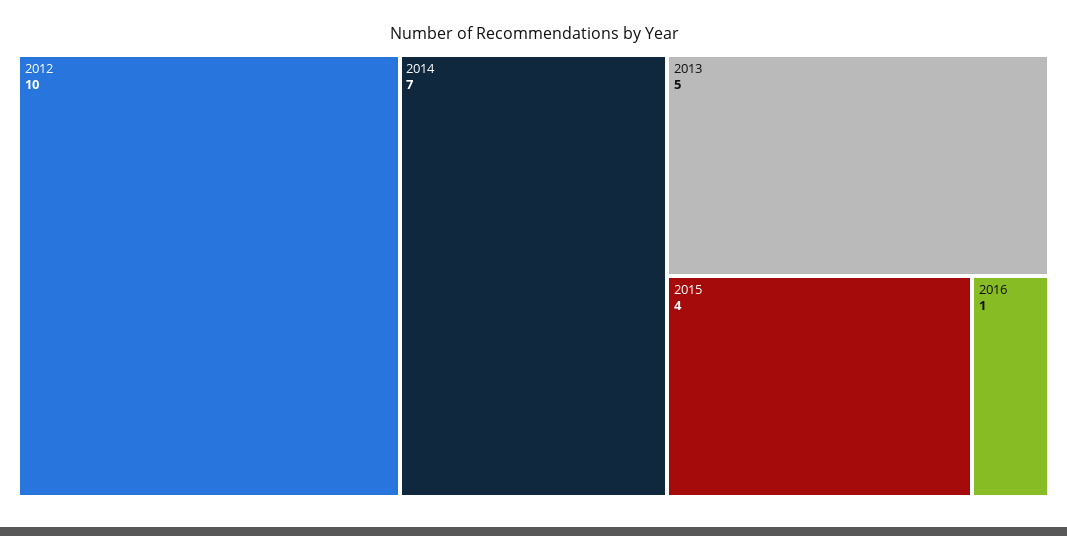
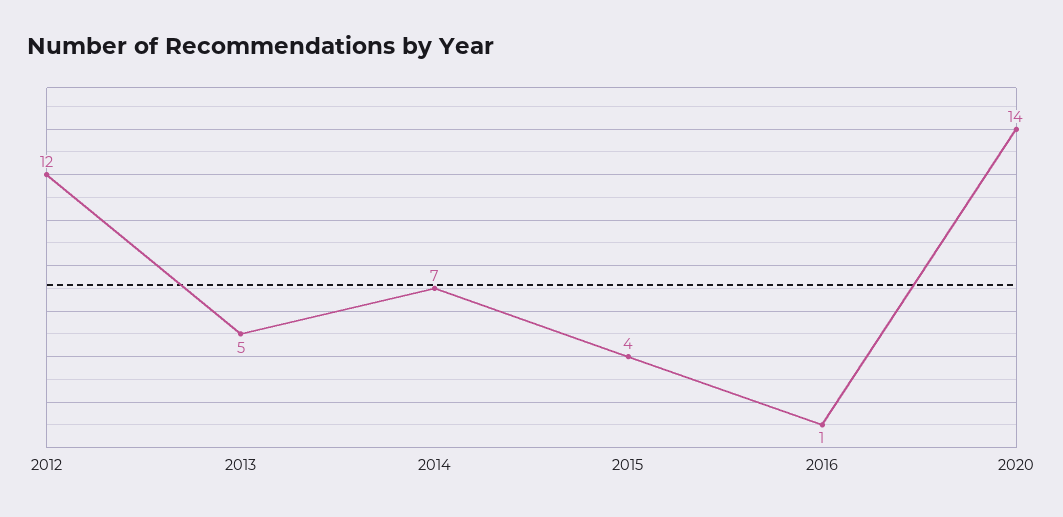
2012: 10 -> 12
2020: none -> 14

